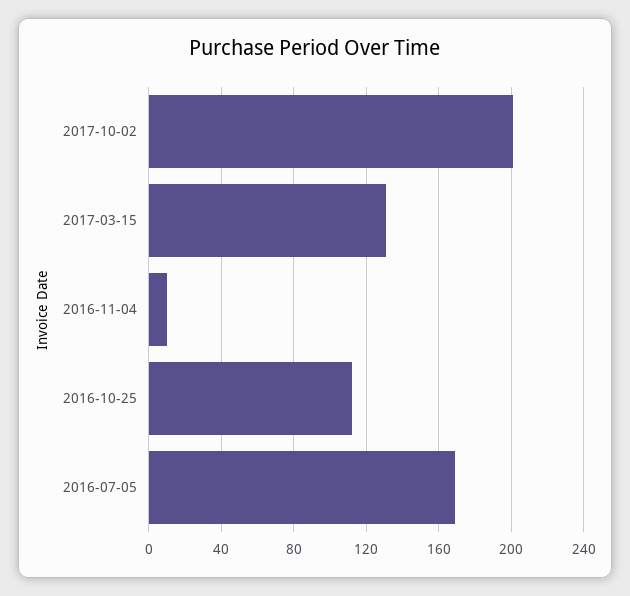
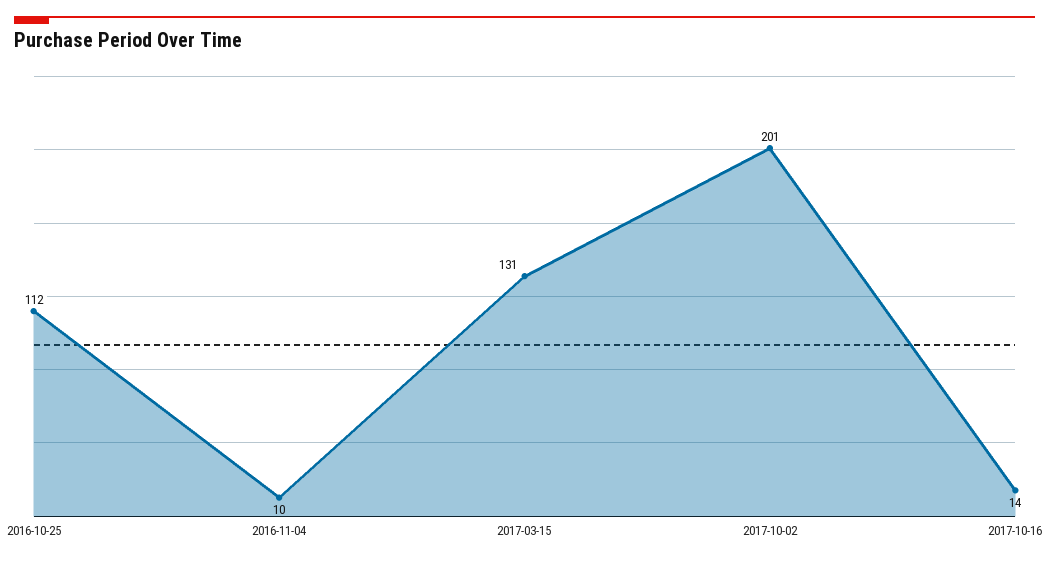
2016-07-05: 170 -> none
2017-10-16: none -> 14

